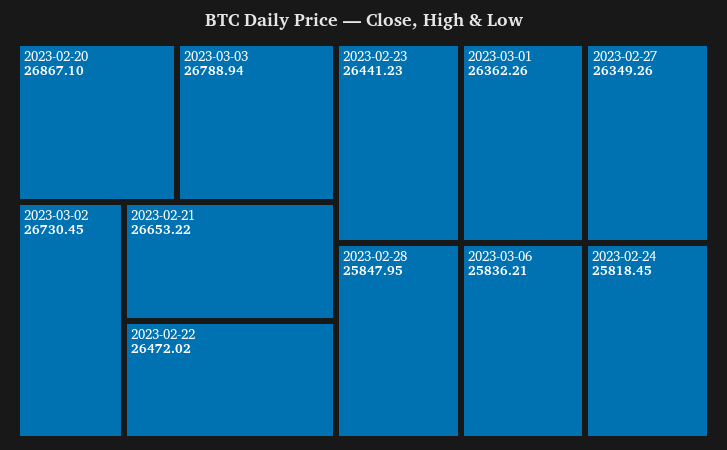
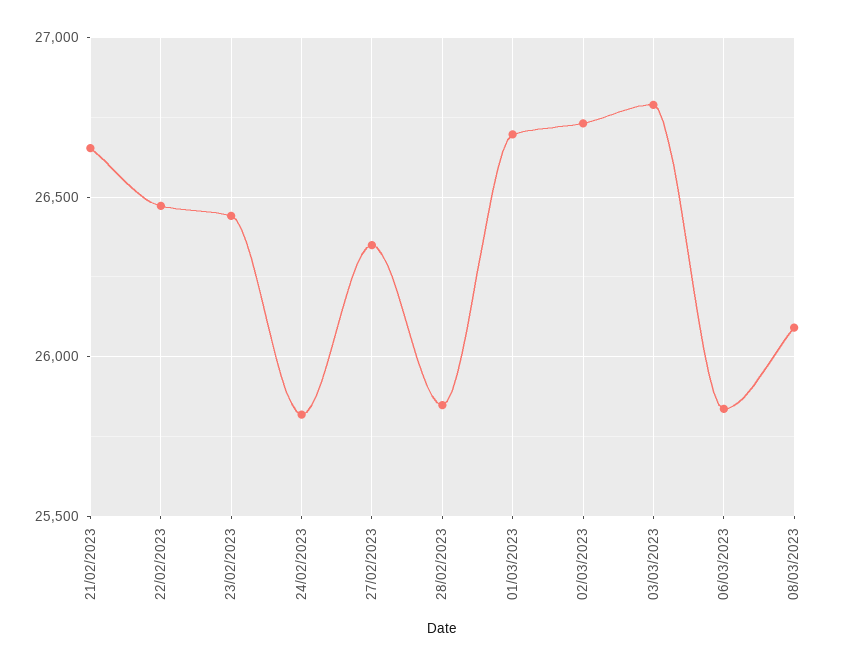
2023-02-20: 26867.1 -> none
2023-03-01: 26362.26 -> 26700
08/03/2023: none -> 26100

